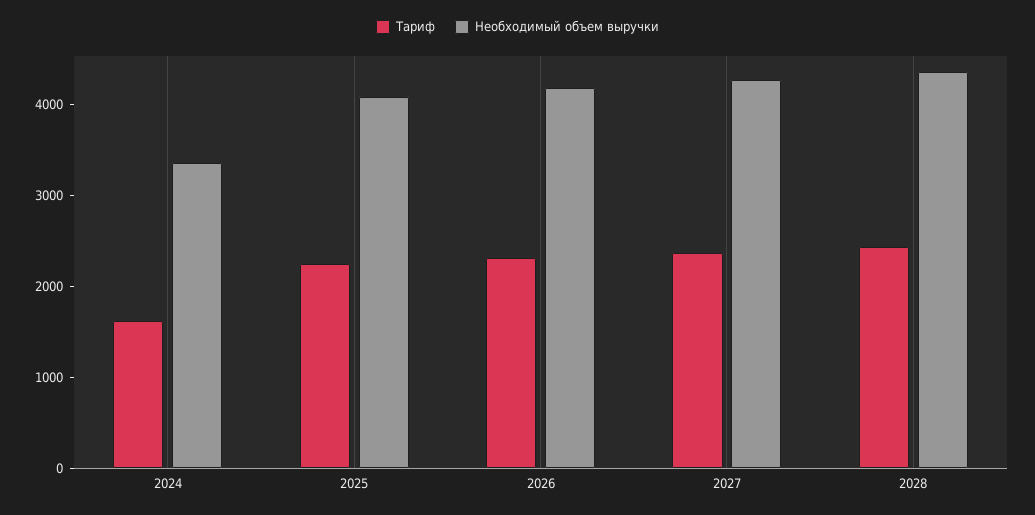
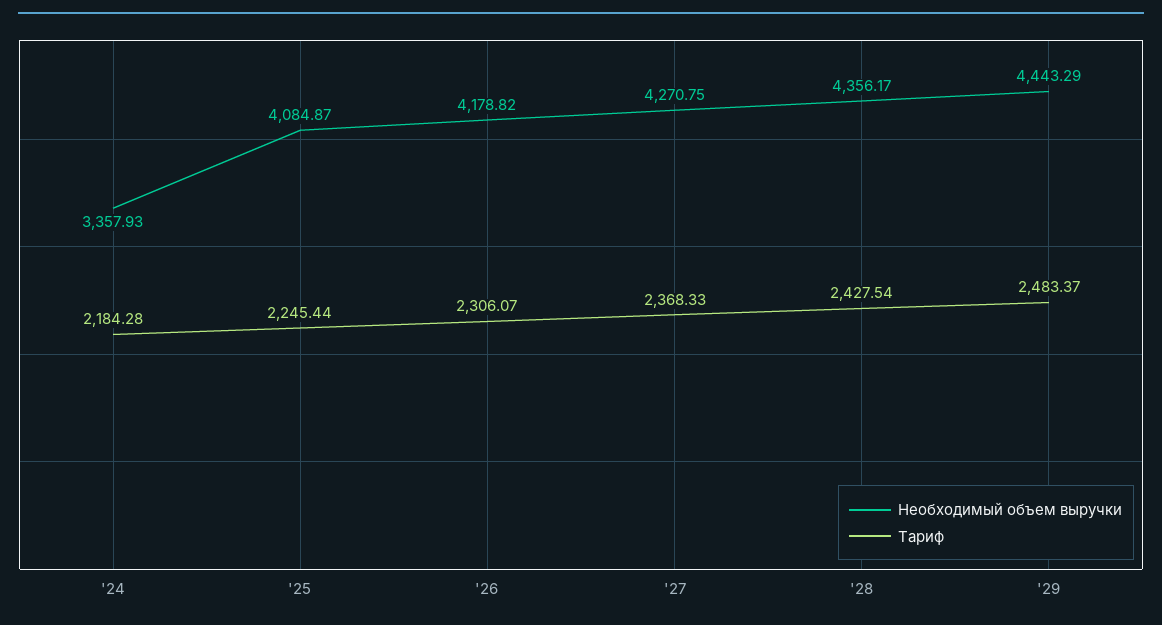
Тариф, 2024: 1600 -> 2184.28
Необходимый объем выручки, '29: none -> 4443.29
Тариф, '29: none -> 2483.37

